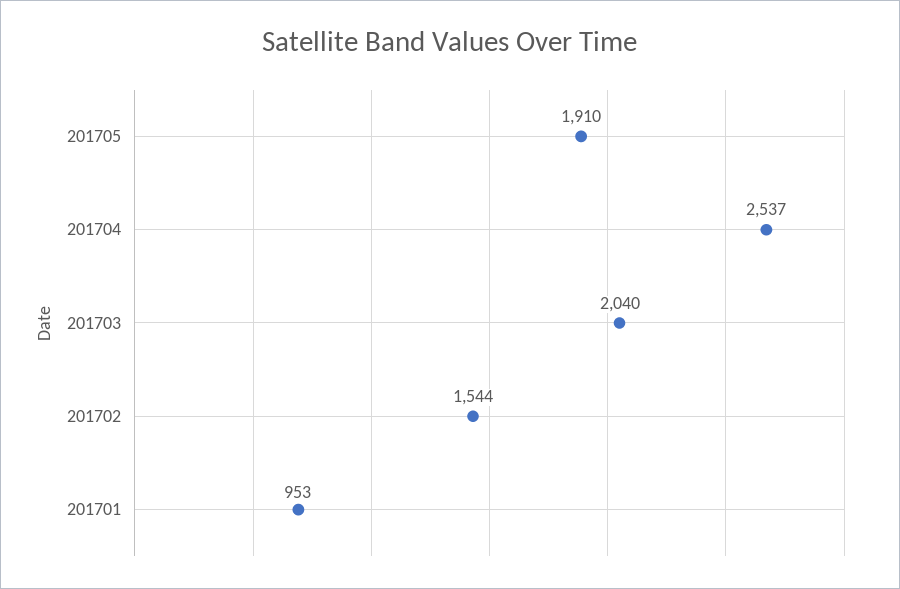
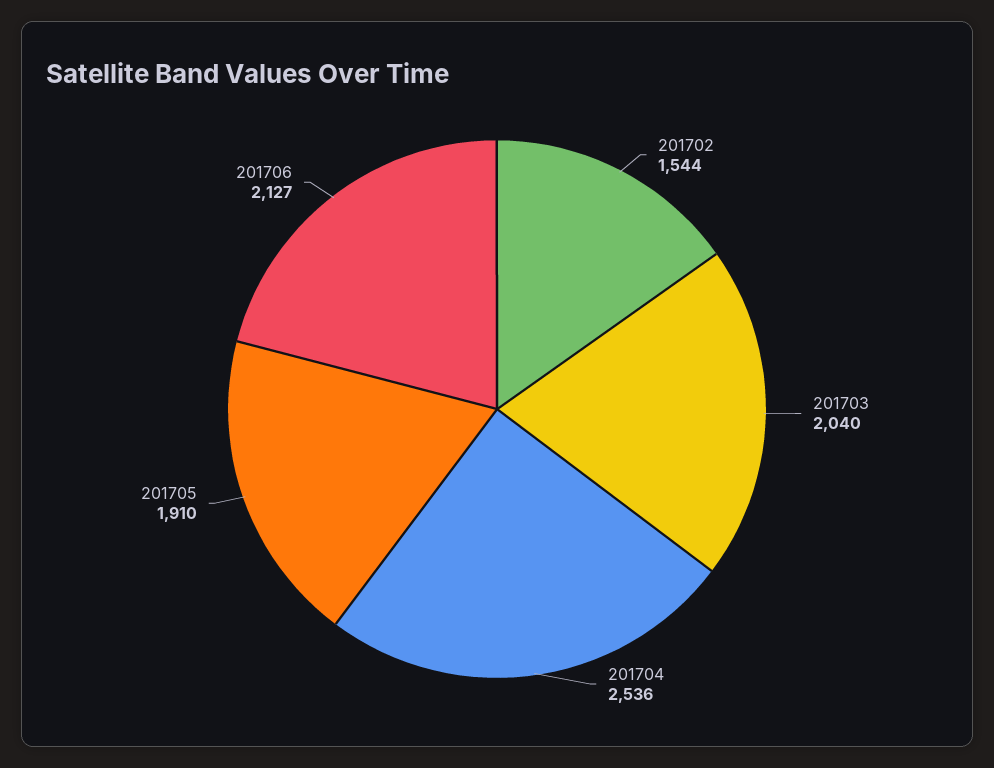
201704: 2537 -> 2536
201701: 953 -> none
201706: none -> 2127

